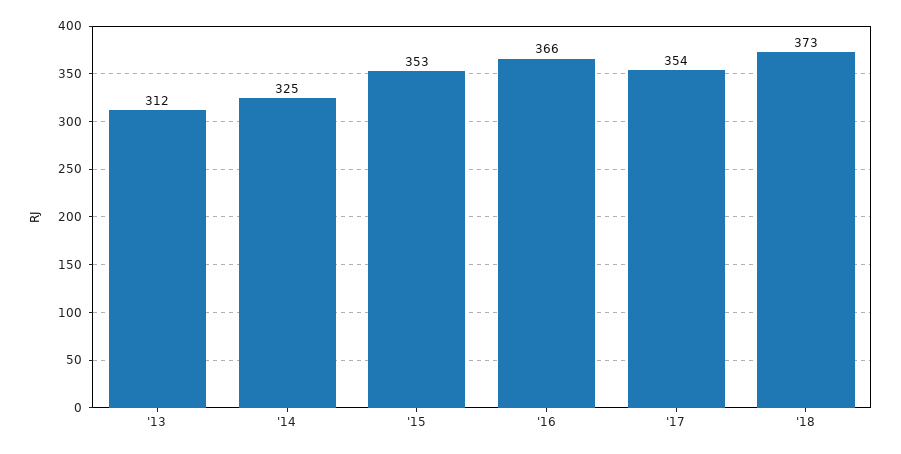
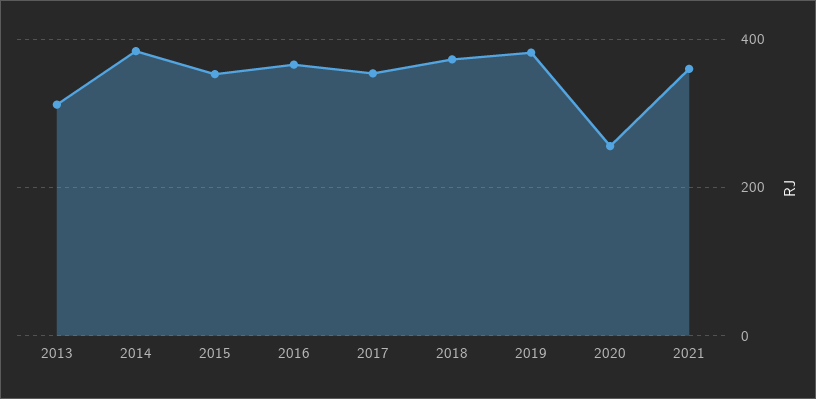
'14: 325 -> 380
2019: none -> 380
2020: none -> 260
2021: none -> 360

